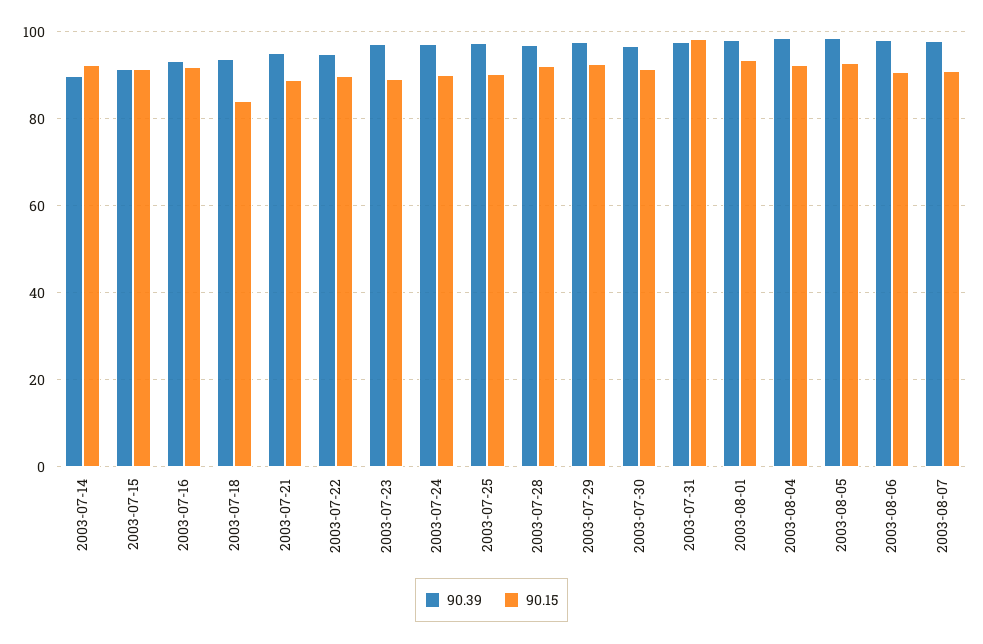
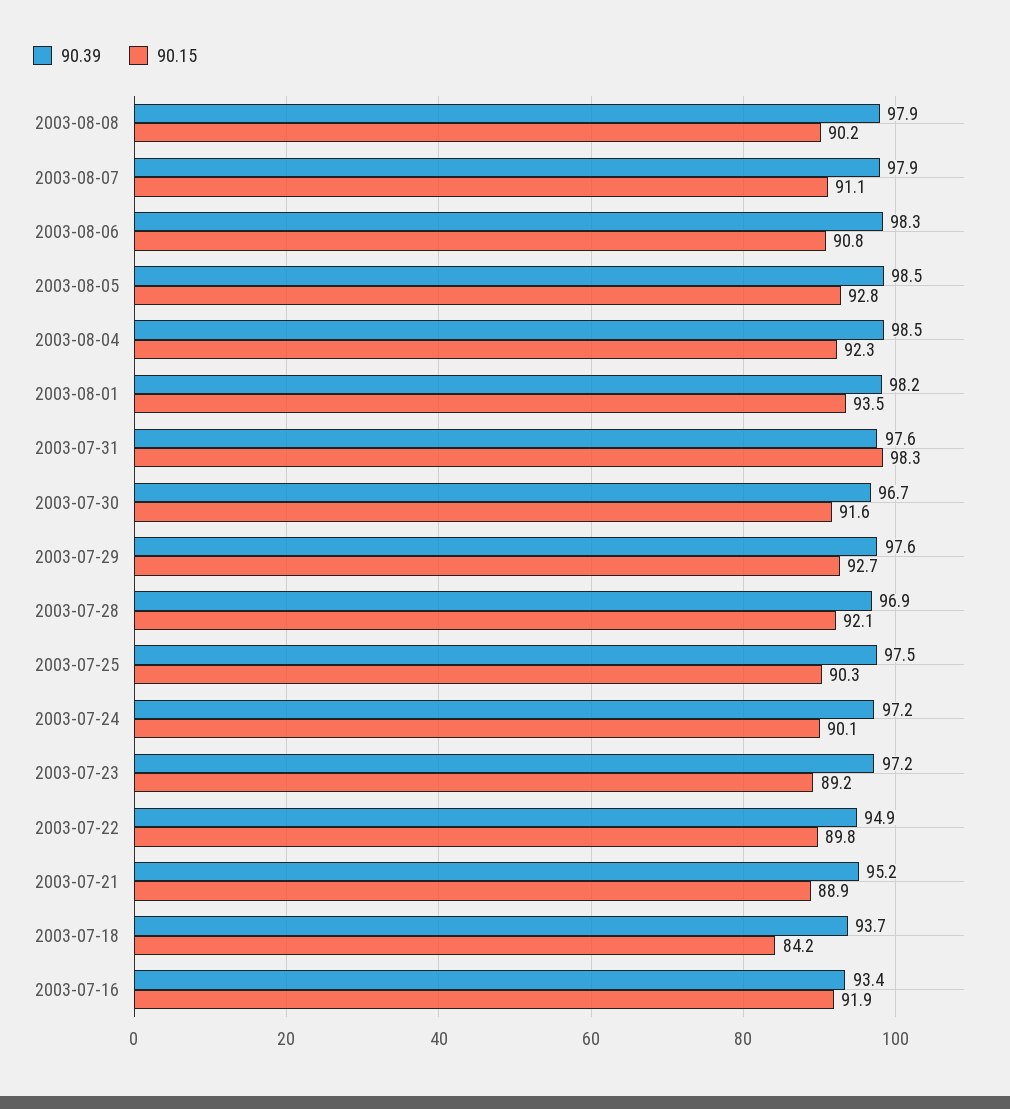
90.39, 2003-07-14: 90 -> none
90.15, 2003-07-14: 92 -> none
90.39, 2003-07-15: 92 -> none
90.15, 2003-07-15: 92 -> none
90.39, 2003-08-08: none -> 97.9
90.15, 2003-08-08: none -> 90.2

